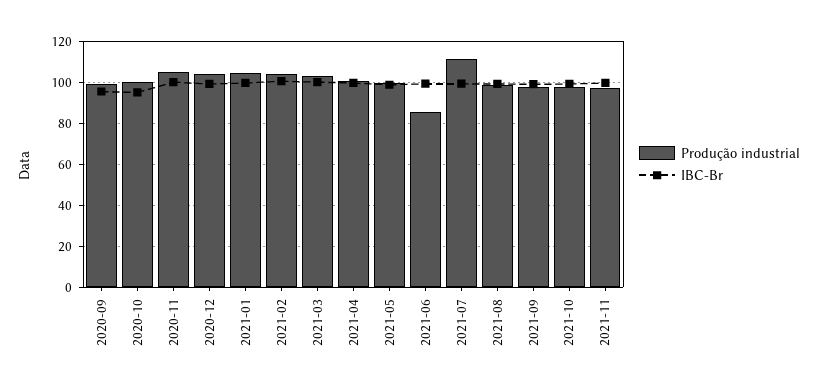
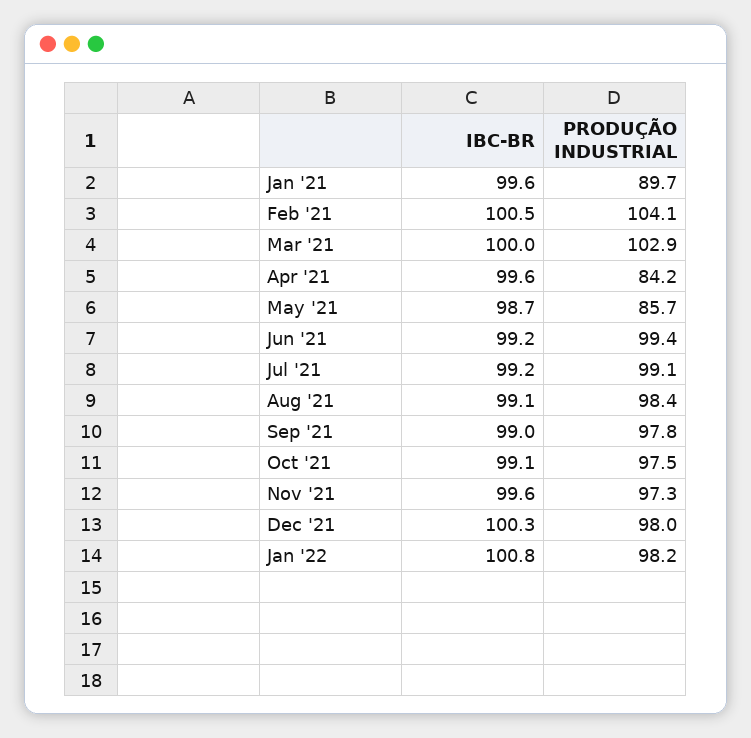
Produção industrial, 2020-09: 100 -> none
IBC-Br, 2020-09: 95 -> none
Produção industrial, 2020-10: 100 -> none
IBC-Br, 2020-10: 95 -> none
Produção industrial, 2020-11: 105 -> none
IBC-Br, 2020-11: 100 -> none
Produção industrial, 2020-12: 105 -> none
IBC-Br, 2020-12: 100 -> none
Produção industrial, 2021-01: 105 -> 89.7
Produção industrial, 2021-04: 100 -> 84.2
Produção industrial, 2021-05: 100 -> 85.7
Produção industrial, 2021-06: 85 -> 99.4
Produção industrial, 2021-07: 110 -> 99.1
IBC-Br, Dec '21: none -> 100.3
Produção industrial, Dec '21: none -> 98
IBC-Br, Jan '22: none -> 100.8
Produção industrial, Jan '22: none -> 98.2

